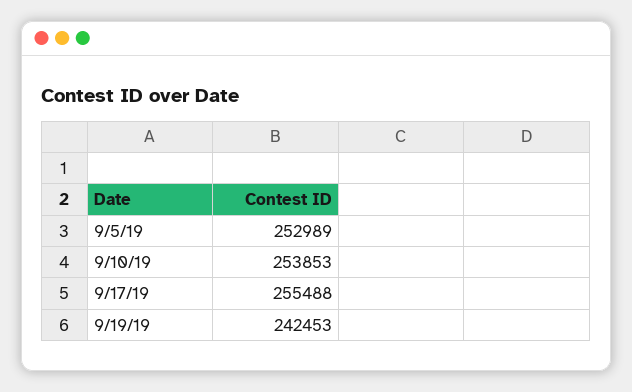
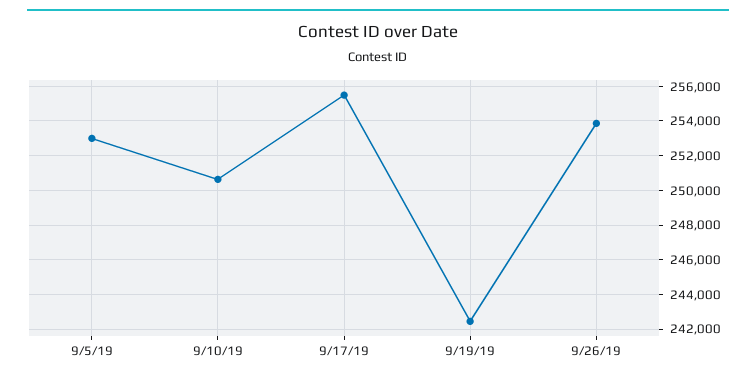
9/10/19: 253853 -> 250500
9/26/19: none -> 254000

